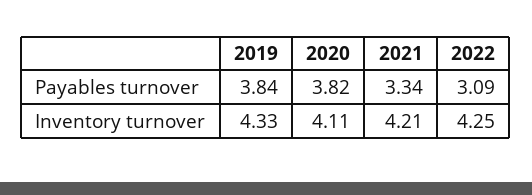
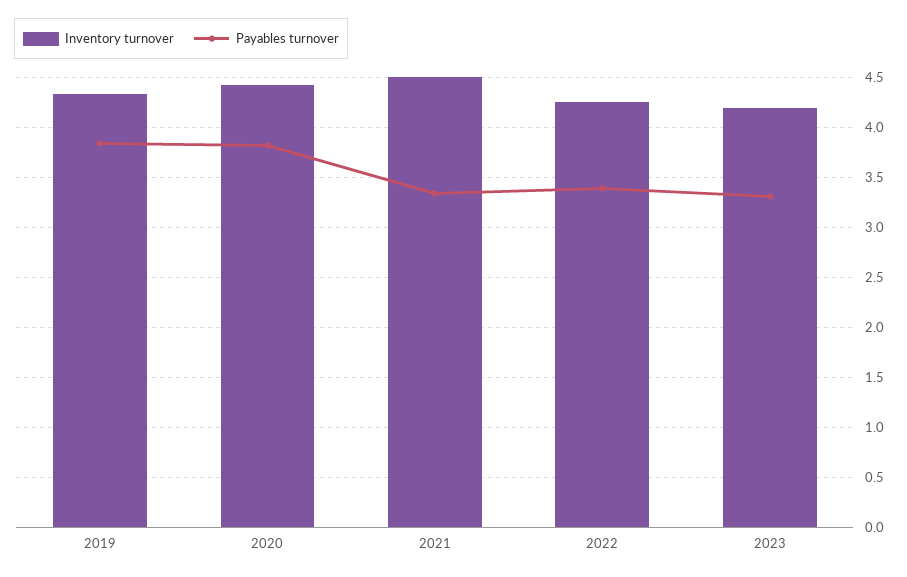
Payables turnover, 2022: 3.09 -> 3.4
Inventory turnover, 2020: 4.11 -> 4.4
Inventory turnover, 2021: 4.21 -> 4.5
Inventory turnover, 2023: none -> 4.2
Payables turnover, 2023: none -> 3.3

